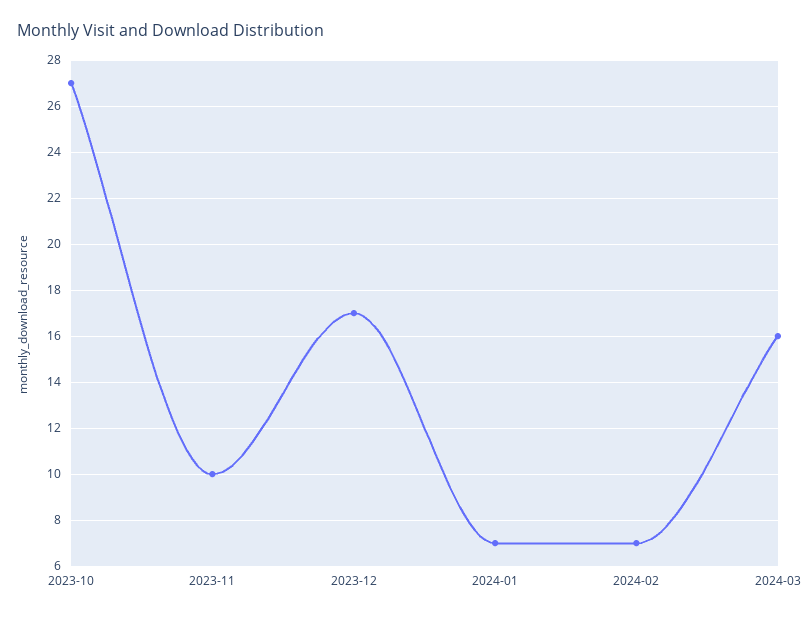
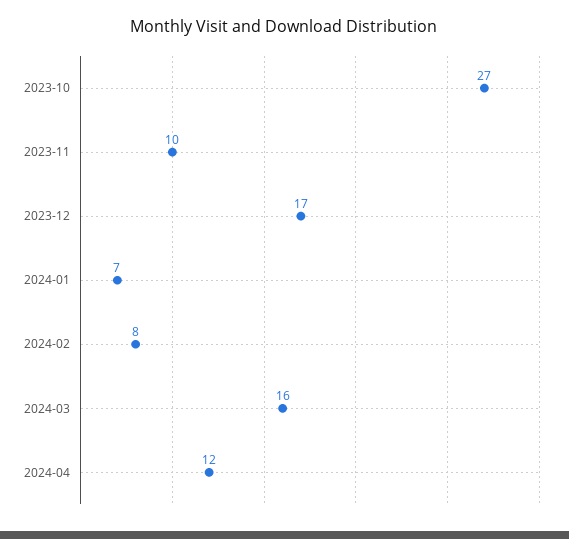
2024-02: 7 -> 8
2024-04: none -> 12

